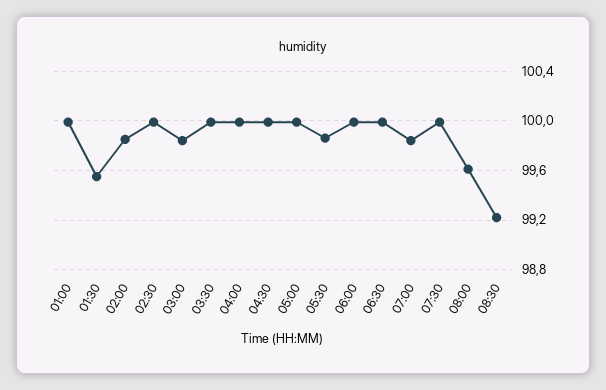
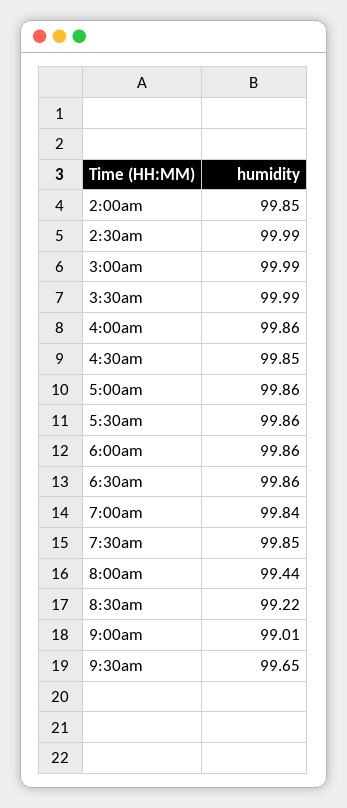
01:00: 100 -> none
01:30: 99.55 -> none
03:00: 99.85 -> 99.99
04:00: 100 -> 99.86
04:30: 100 -> 99.85
05:00: 100 -> 99.86
06:00: 100 -> 99.86
06:30: 100 -> 99.86
07:30: 100 -> 99.85
08:00: 99.6 -> 99.44
9:00am: none -> 99.01
9:30am: none -> 99.65

